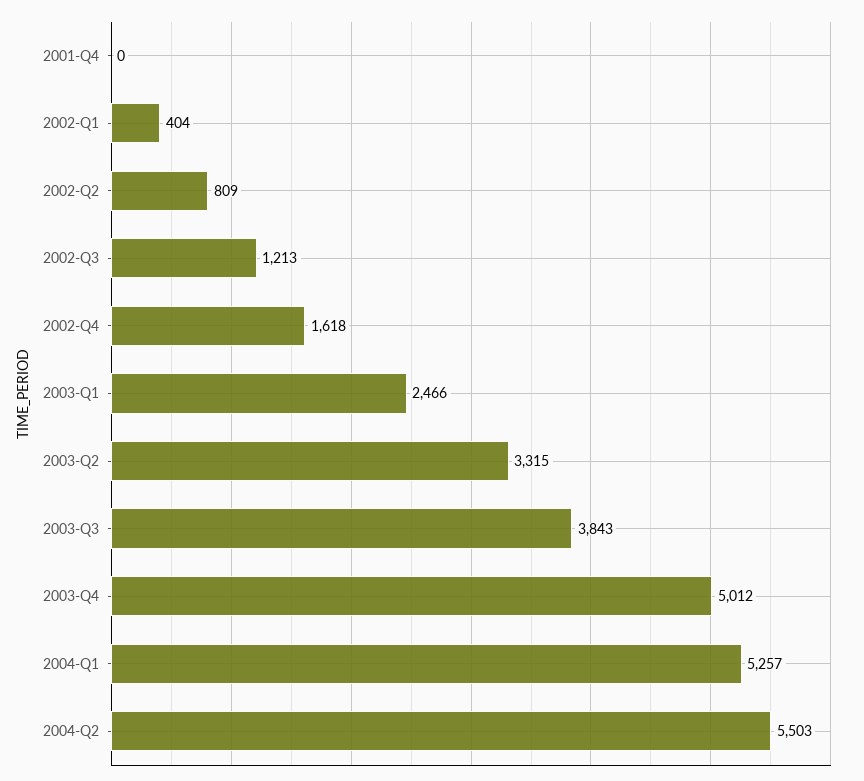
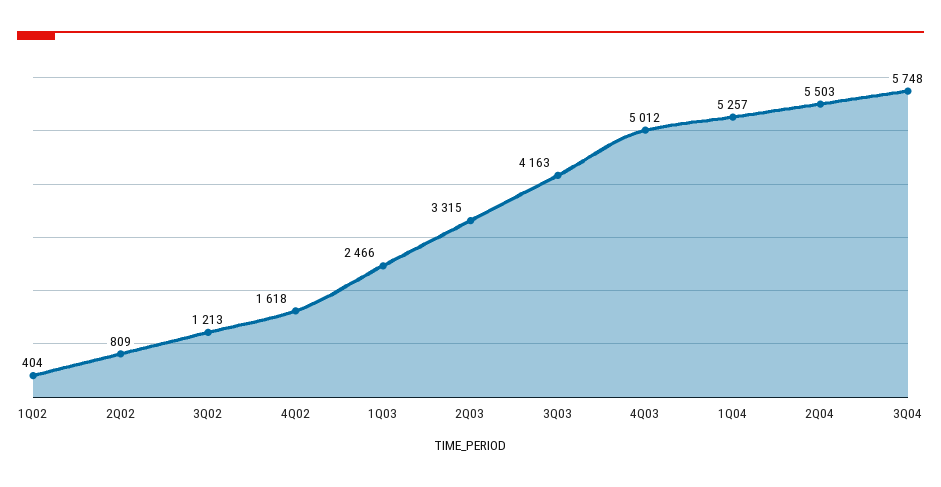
2001-Q4: 0 -> none
2003-Q3: 3843 -> 4163
3Q04: none -> 5748

